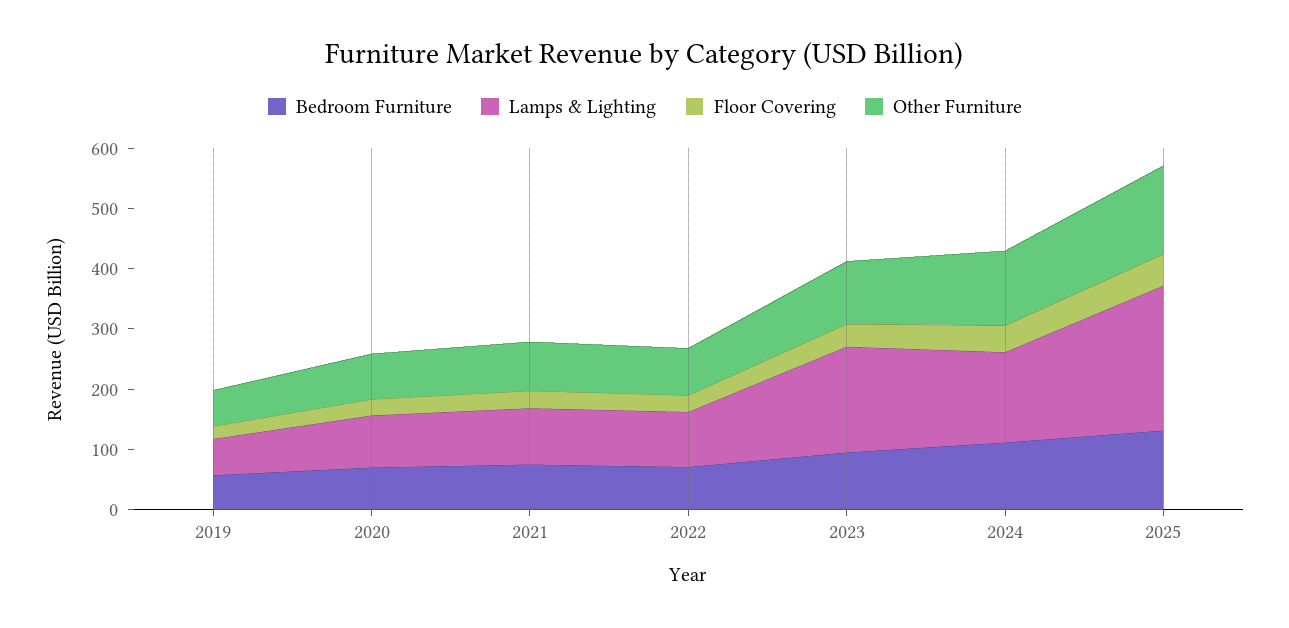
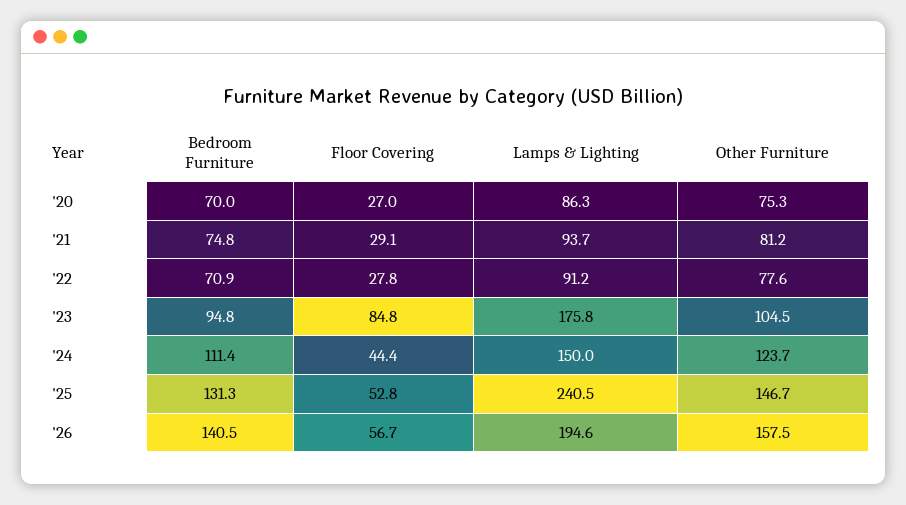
Bedroom Furniture, 2019: 60 -> none
Lamps & Lighting, 2019: 60 -> none
Floor Covering, 2019: 20 -> none
Other Furniture, 2019: 60 -> none
Floor Covering, 2023: 40 -> 84.8
Bedroom Furniture, '26: none -> 140.5
Floor Covering, '26: none -> 56.7
Lamps & Lighting, '26: none -> 194.6
Other Furniture, '26: none -> 157.5

